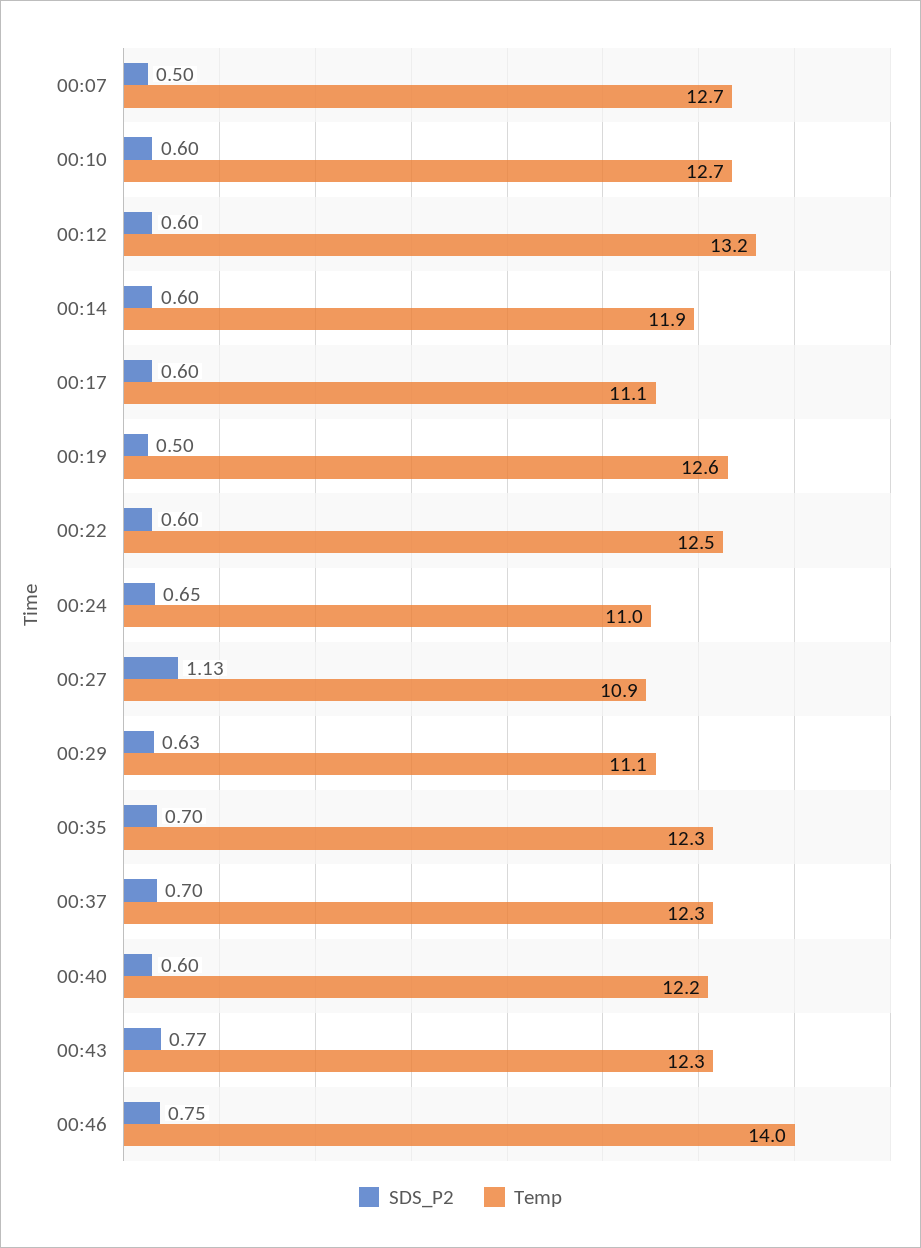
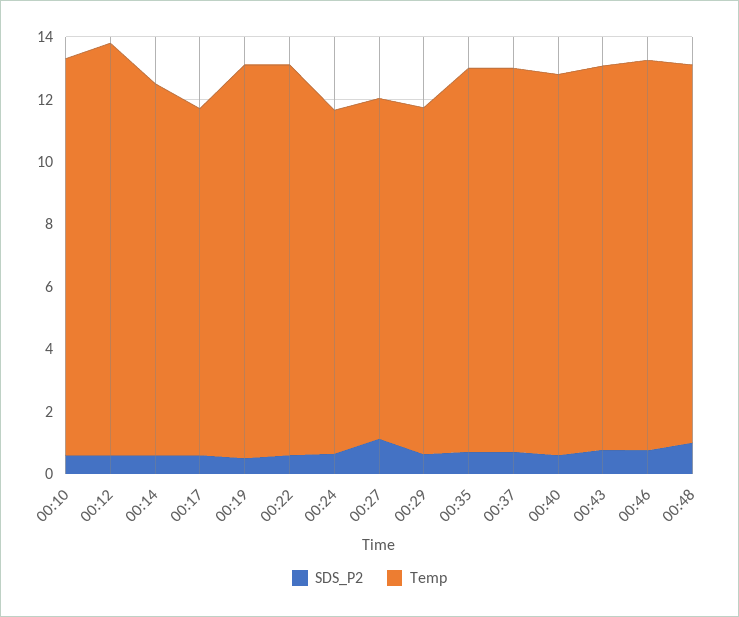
SDS_P2, 00:07: 0.5 -> none
Temp, 00:07: 12.7 -> none
Temp, 00:46: 14 -> 12.5
SDS_P2, 00:48: none -> 1
Temp, 00:48: none -> 12

